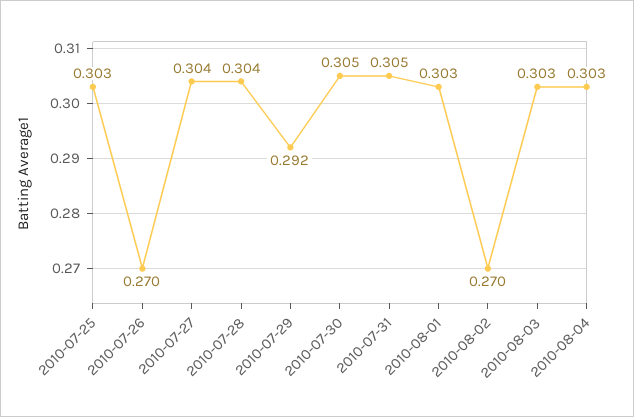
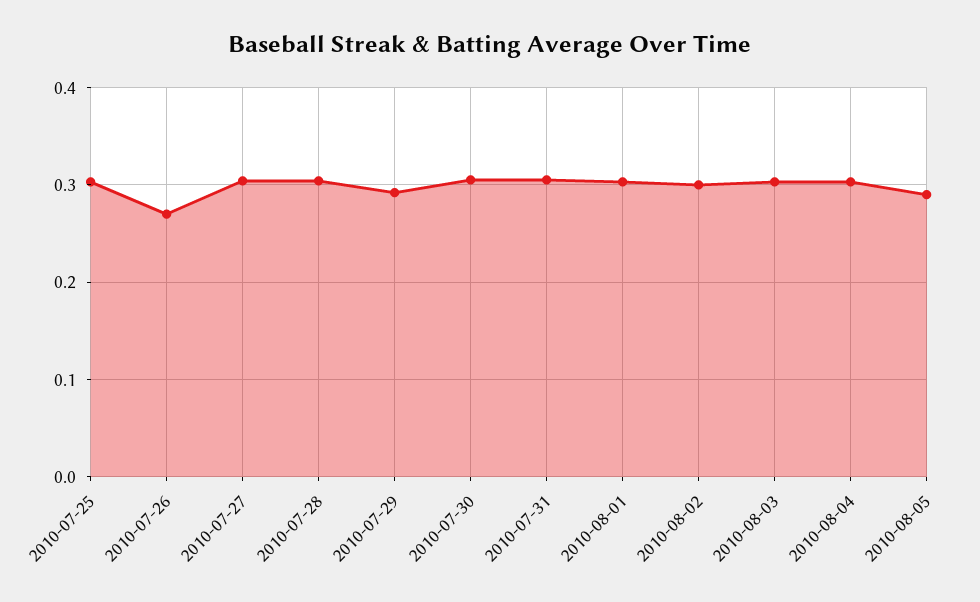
2010-08-02: 0.27 -> 0.3
2010-08-05: none -> 0.29

